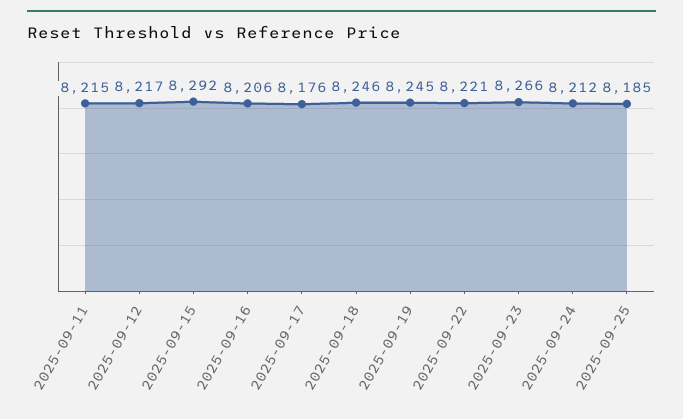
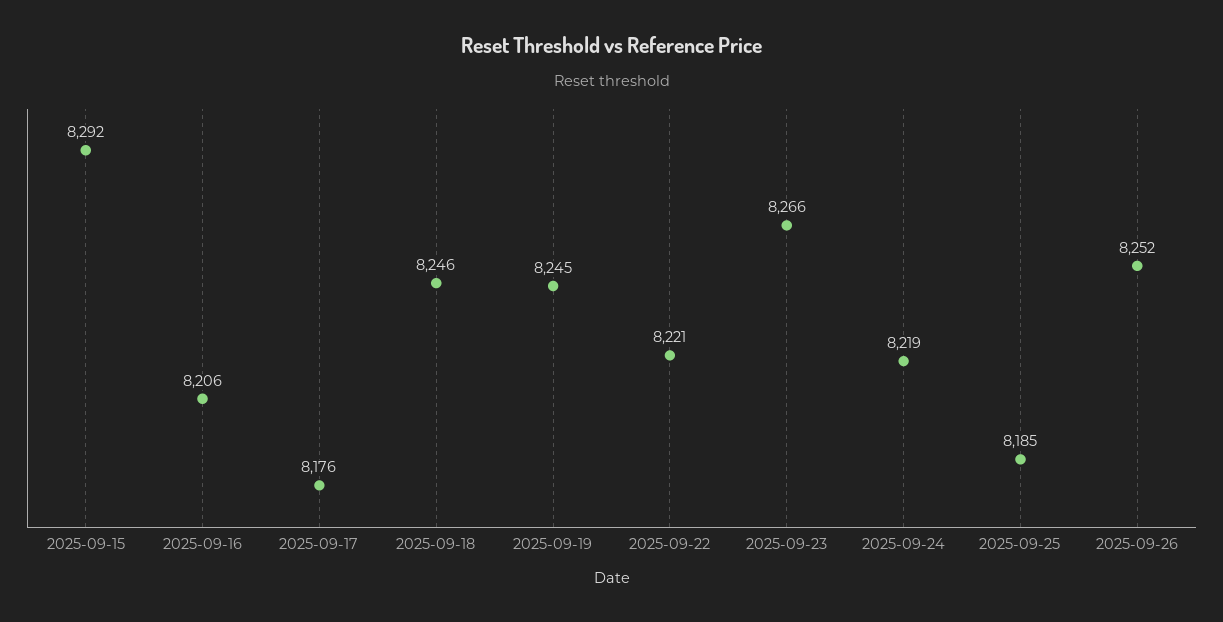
2025-09-11: 8215 -> none
2025-09-12: 8217 -> none
2025-09-24: 8212 -> 8219
2025-09-26: none -> 8252

